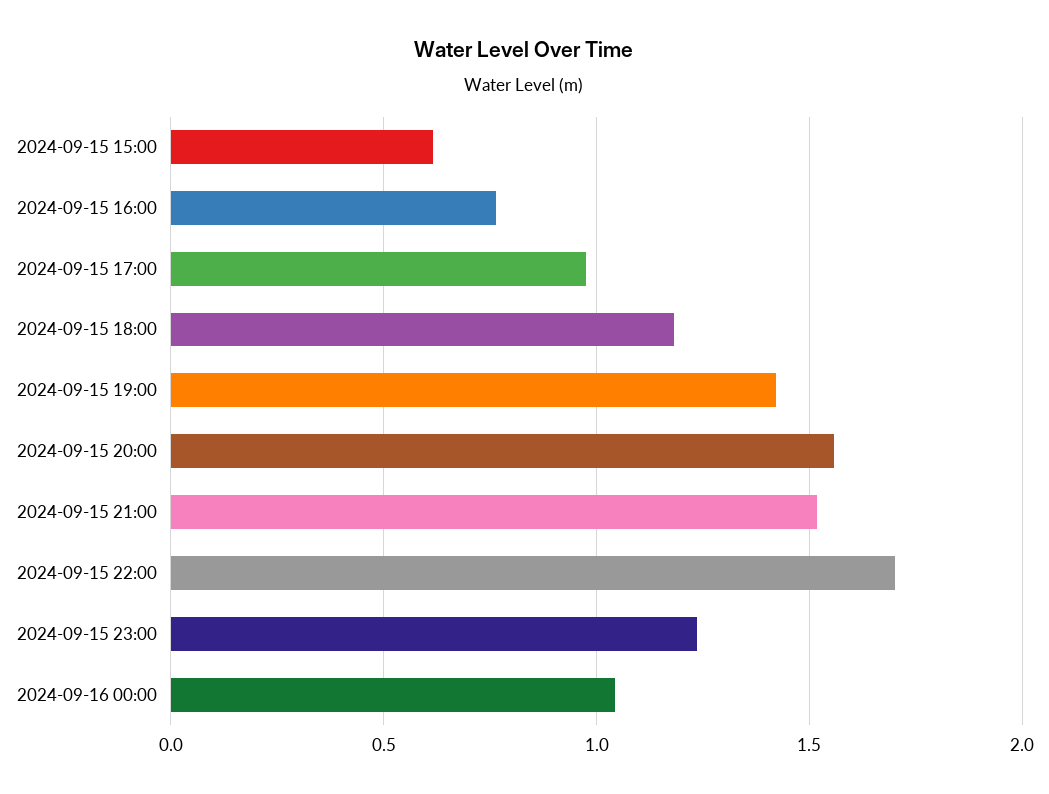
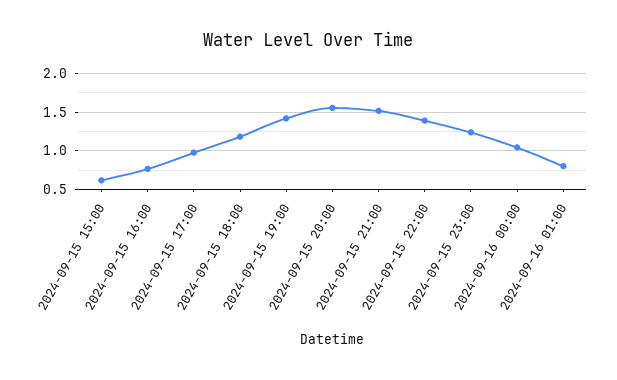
2024-09-15 22:00: 1.7 -> 1.4
2024-09-16 01:00: none -> 0.8

